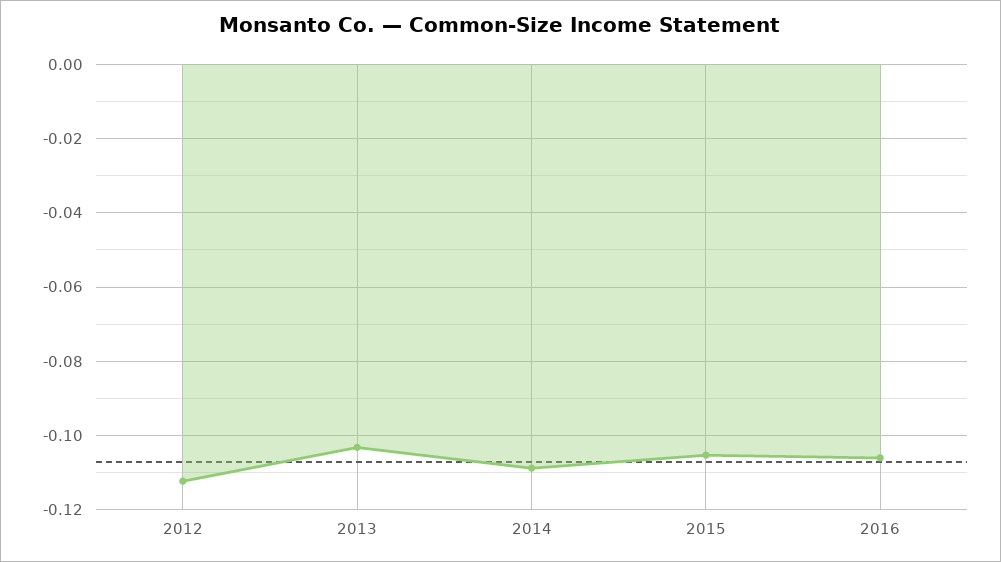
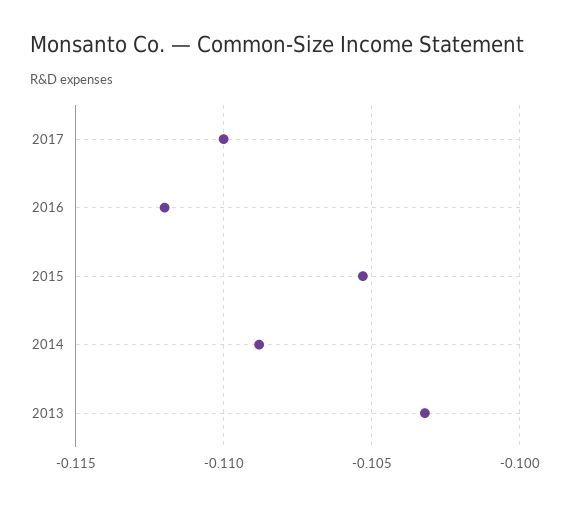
2012: -0.112 -> none
2016: -0.106 -> -0.112
2017: none -> -0.11

